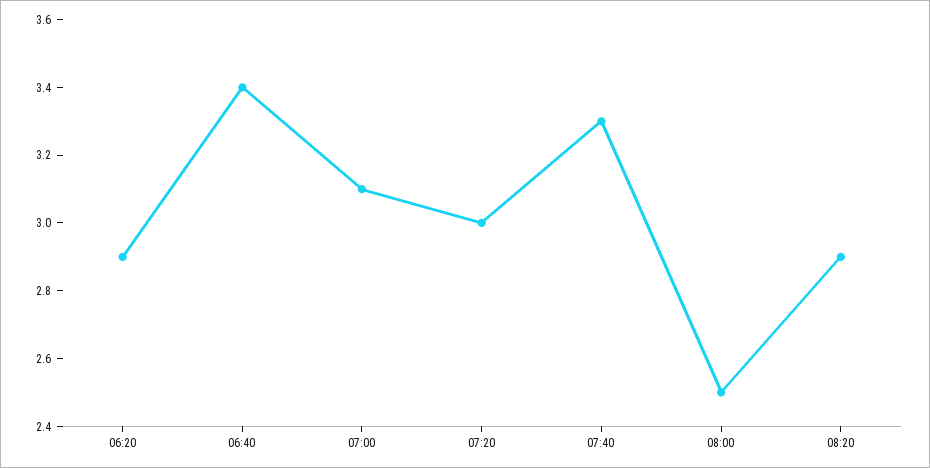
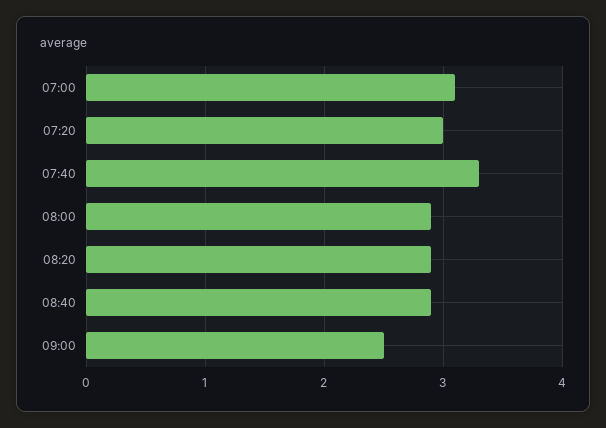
06:20: 2.9 -> none
06:40: 3.4 -> none
08:00: 2.5 -> 2.9
08:40: none -> 2.9
09:00: none -> 2.5

